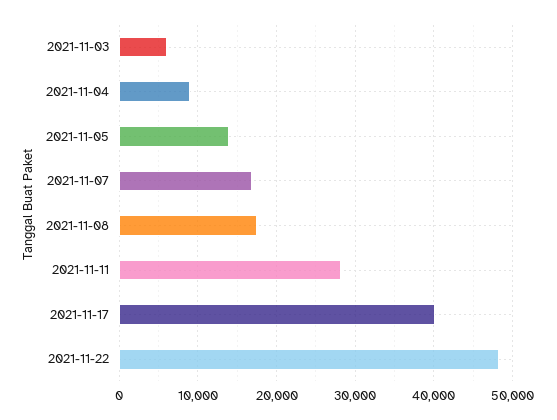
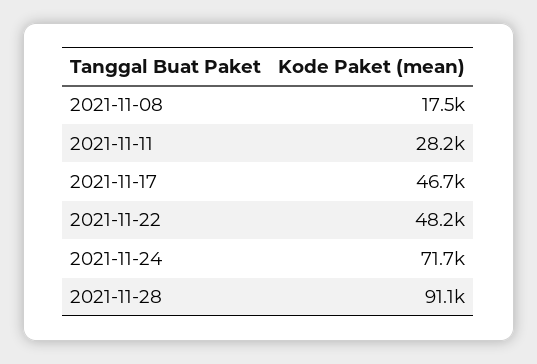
2021-11-03: 6000 -> none
2021-11-04: 9000 -> none
2021-11-05: 14000 -> none
2021-11-07: 17000 -> none
2021-11-17: 40000 -> 46700
2021-11-24: none -> 71700
2021-11-28: none -> 91100

